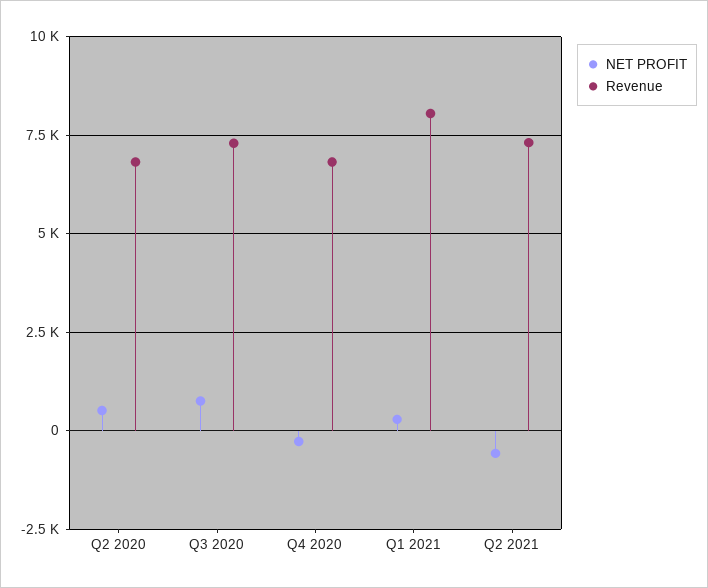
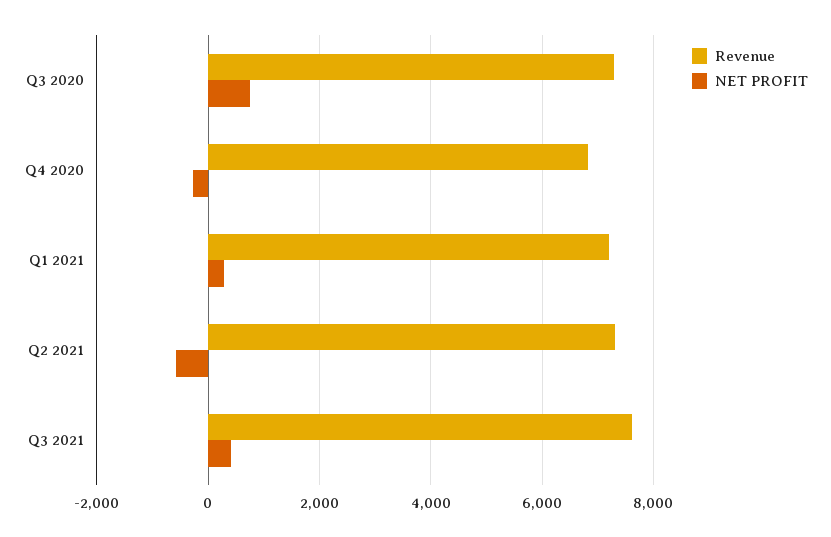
NET PROFIT, Q2 2020: 500 -> none
Revenue, Q2 2020: 6750 -> none
Revenue, Q1 2021: 8000 -> 7200
Revenue, Q3 2021: none -> 7600
NET PROFIT, Q3 2021: none -> 400

